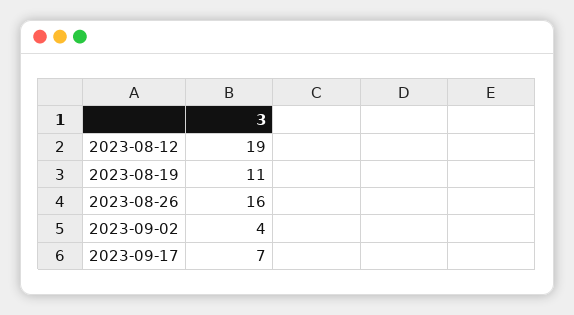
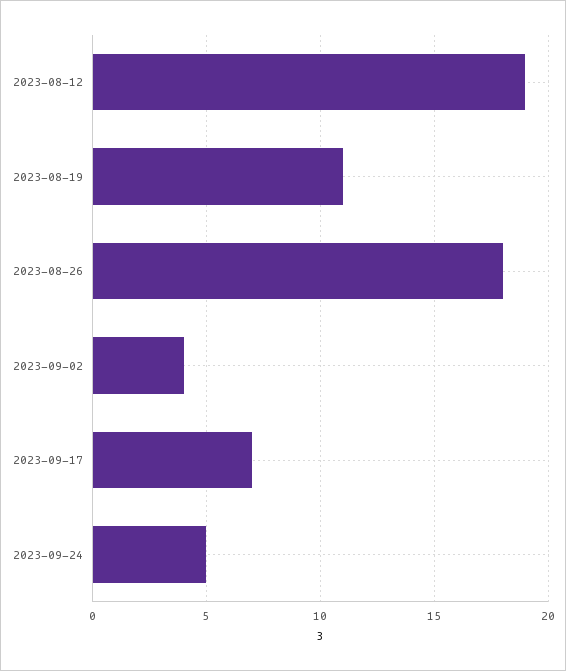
2023-08-26: 16 -> 18
2023-09-24: none -> 5

